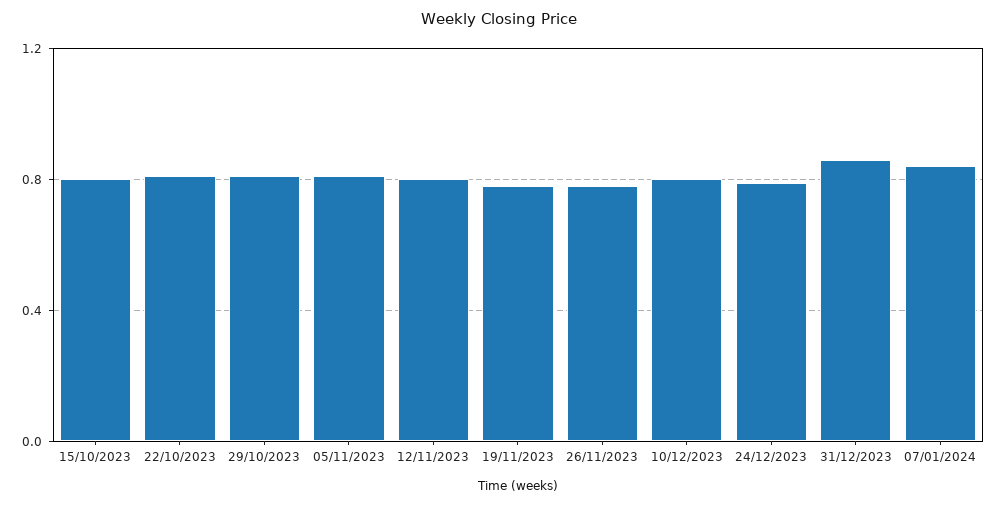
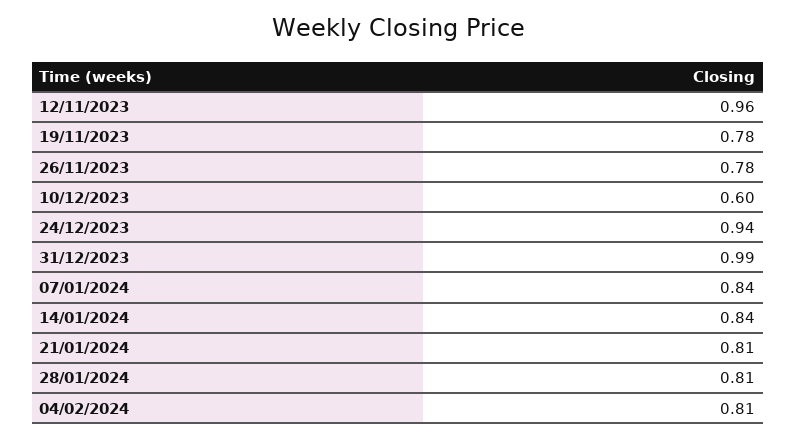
15/10/2023: 0.8 -> none
22/10/2023: 0.8 -> none
29/10/2023: 0.8 -> none
05/11/2023: 0.8 -> none
12/11/2023: 0.8 -> 0.96
10/12/2023: 0.8 -> 0.6
24/12/2023: 0.8 -> 0.94
31/12/2023: 0.85 -> 0.99
14/01/2024: none -> 0.84
21/01/2024: none -> 0.81
28/01/2024: none -> 0.81
04/02/2024: none -> 0.81

